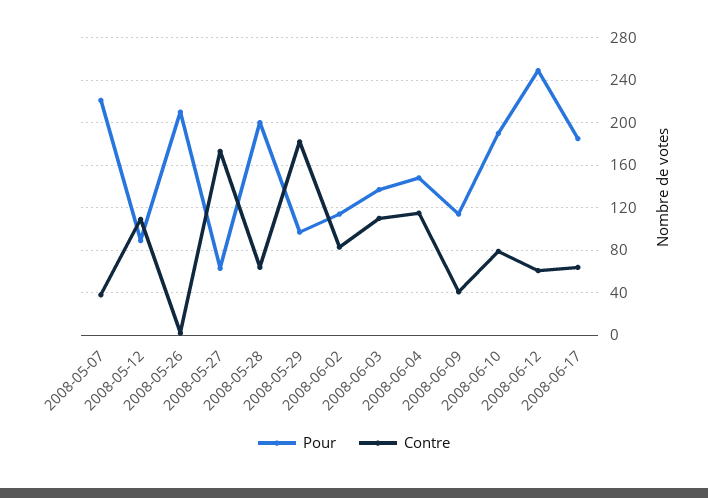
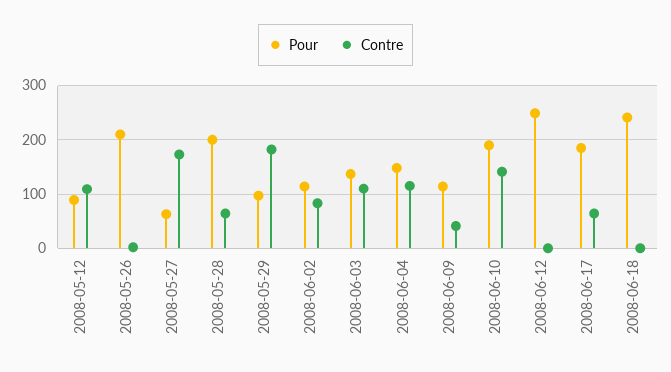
Pour, 2008-05-07: 220 -> none
Contre, 2008-05-07: 40 -> none
Contre, 2008-06-10: 80 -> 140
Contre, 2008-06-12: 60 -> 0
Pour, 2008-06-18: none -> 240
Contre, 2008-06-18: none -> 0

